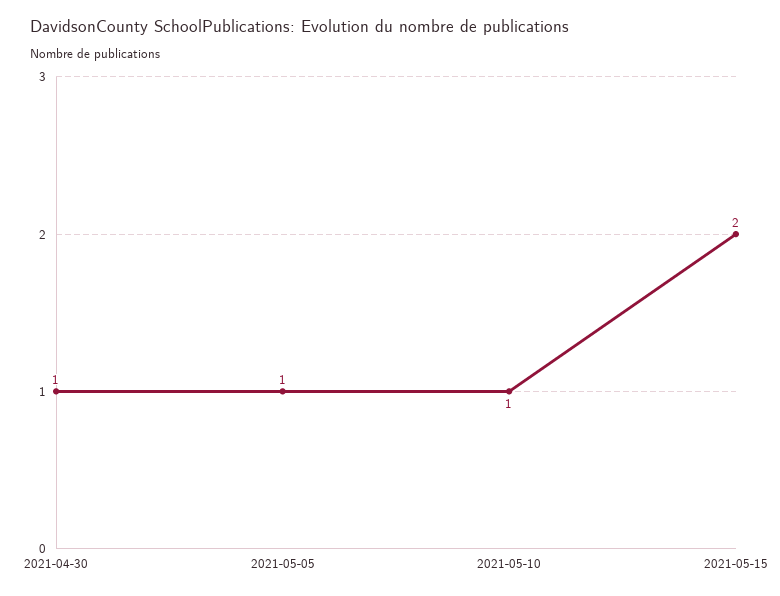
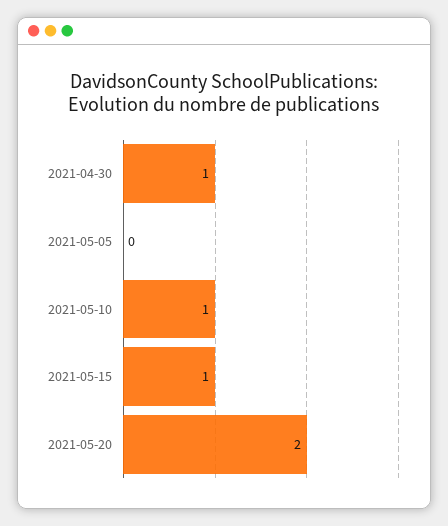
2021-05-05: 1 -> 0
2021-05-15: 2 -> 1
2021-05-20: none -> 2

